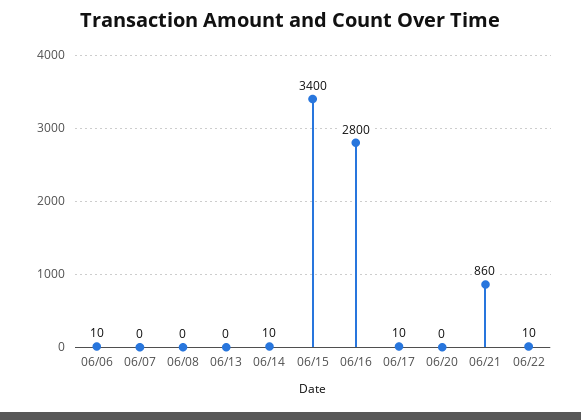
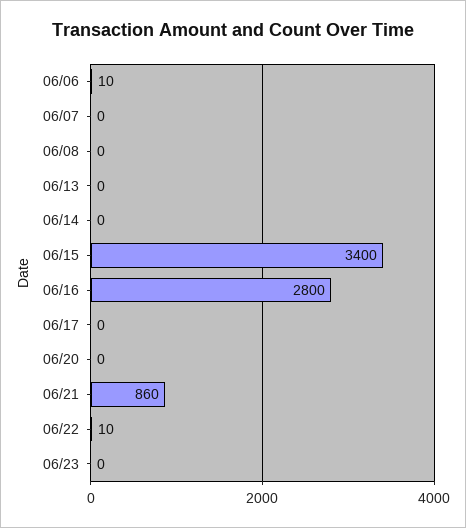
06/14: 10 -> 0
06/17: 10 -> 0
06/23: none -> 0

